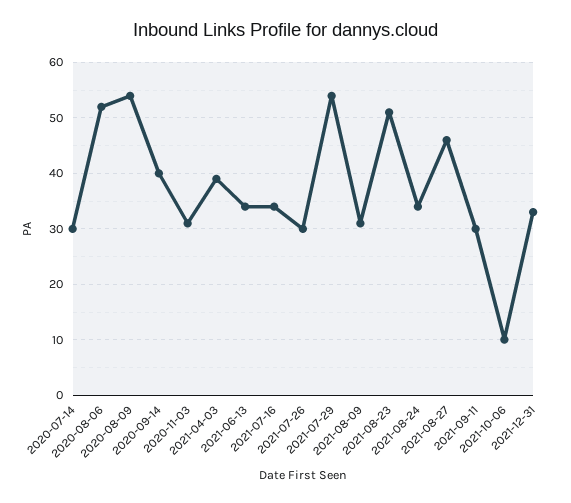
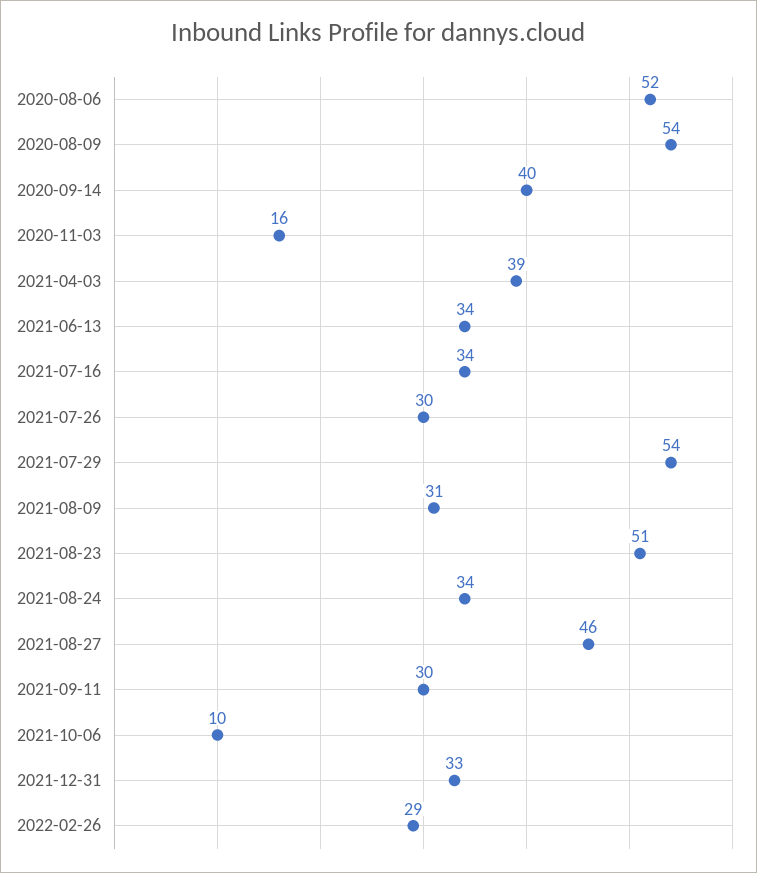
2020-07-14: 30 -> none
2020-11-03: 30 -> 16
2022-02-26: none -> 29

